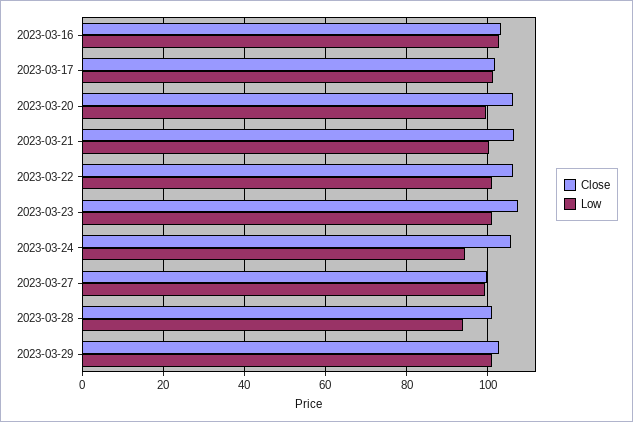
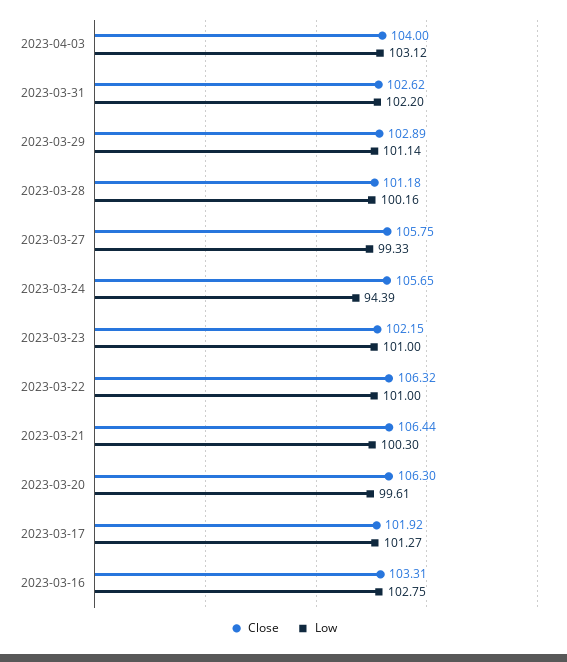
Close, 2023-03-23: 108 -> 102.15
Close, 2023-03-27: 100 -> 105.75
Low, 2023-03-28: 94 -> 100.16
Close, 2023-04-03: none -> 104
Low, 2023-04-03: none -> 103.12
Close, 2023-03-31: none -> 102.62
Low, 2023-03-31: none -> 102.2

